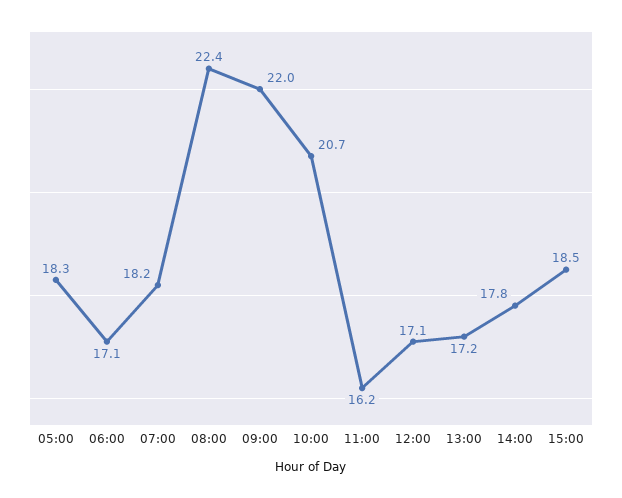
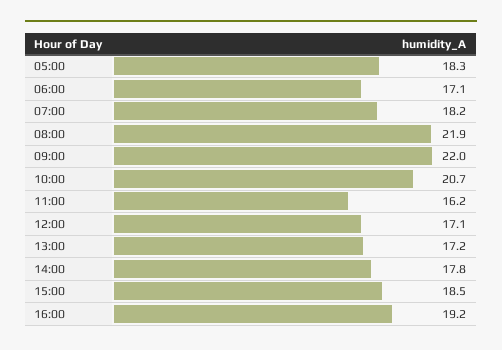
08:00: 22.4 -> 21.9
16:00: none -> 19.2

